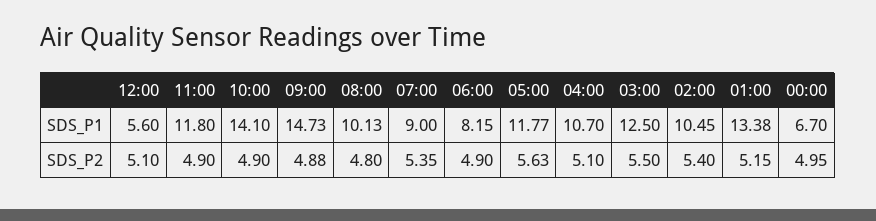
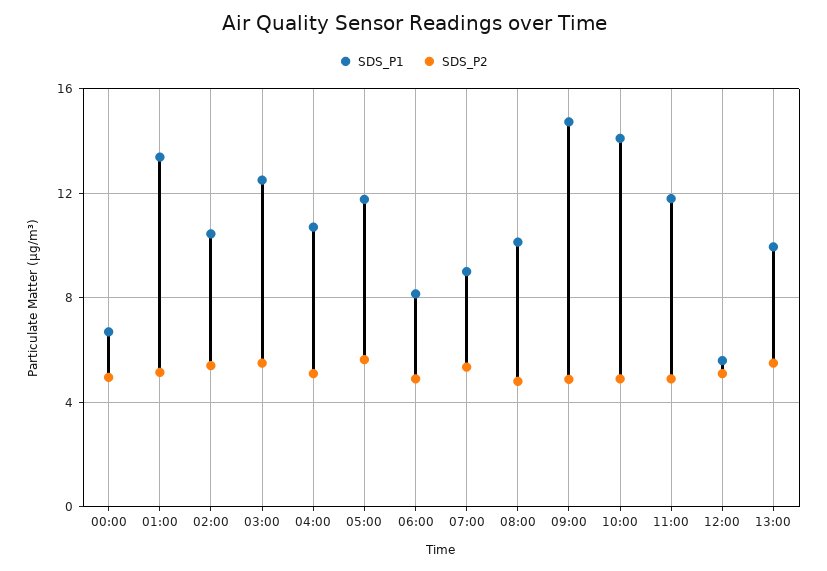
SDS_P1, 13:00: none -> 10
SDS_P2, 13:00: none -> 5.5

